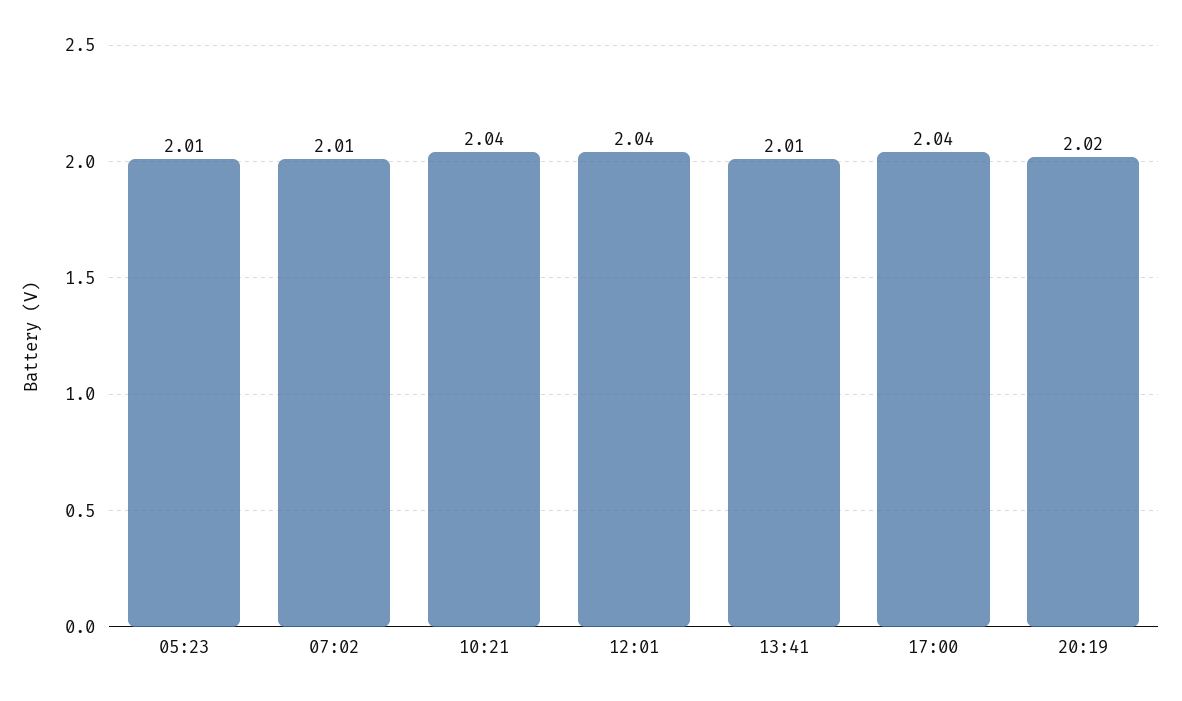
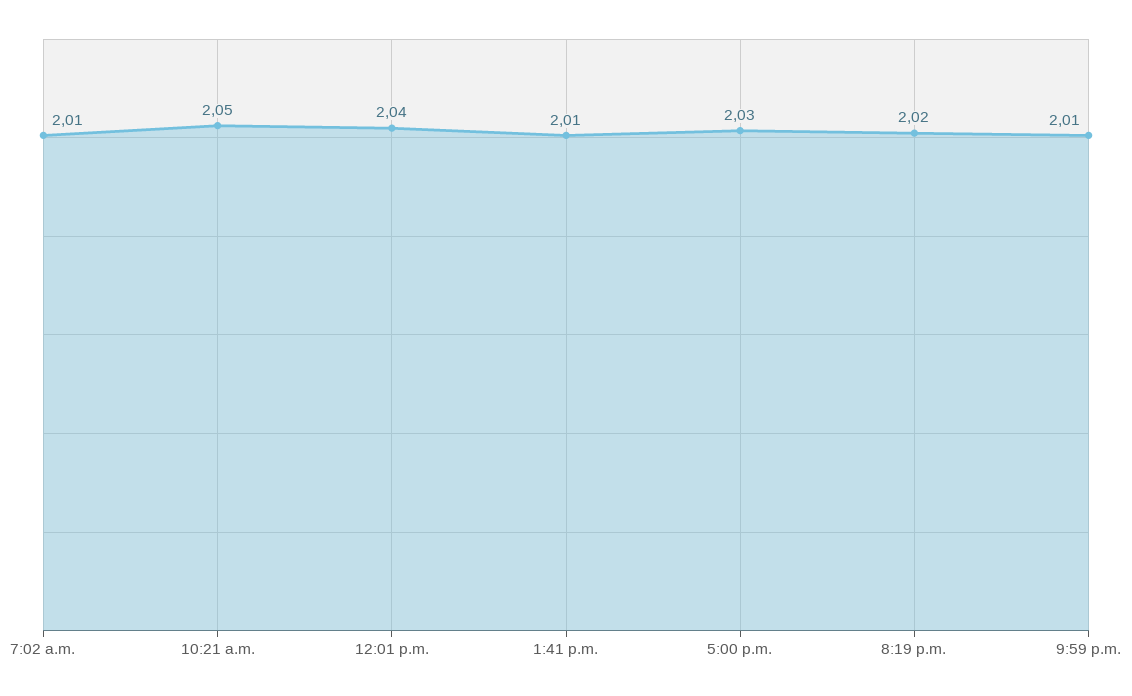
05:23: 2.01 -> none
10:21: 2.04 -> 2.05
17:00: 2.04 -> 2.03
9:59 p.m.: none -> 2.01

